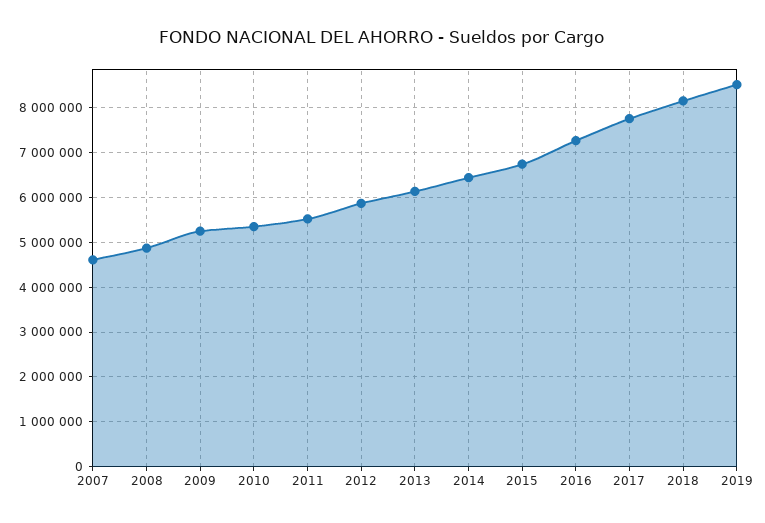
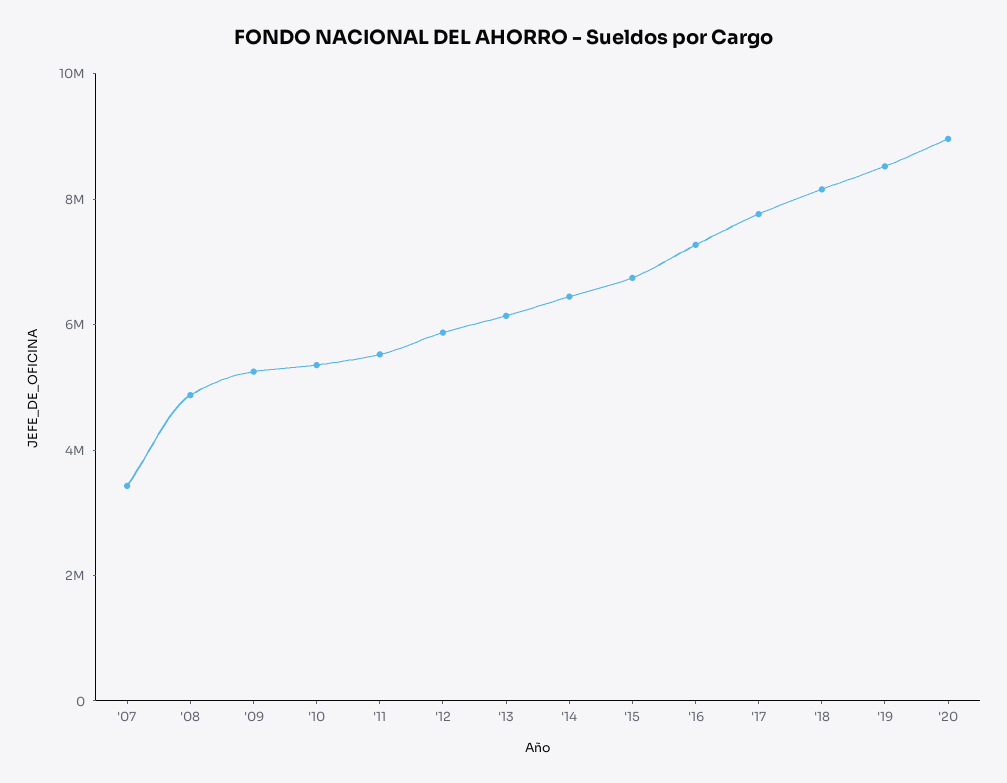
2007: 4600000 -> 3500000
'20: none -> 9000000

